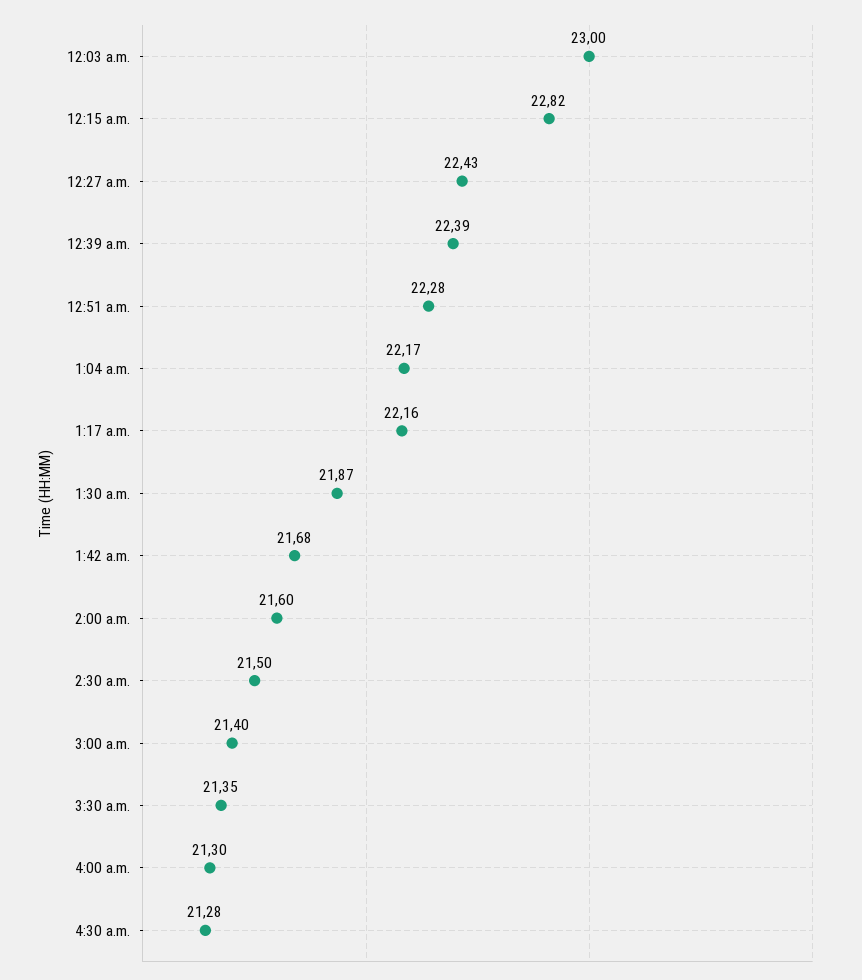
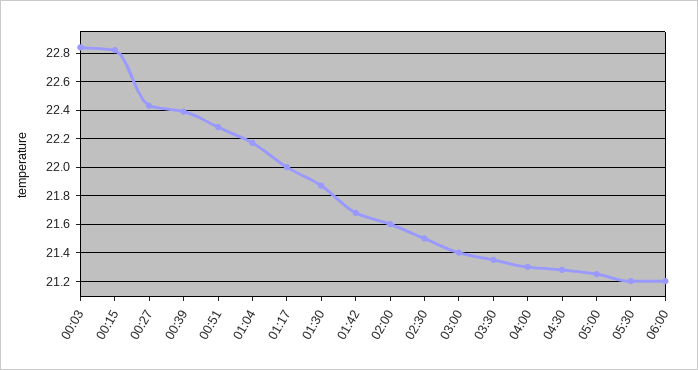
12:03 a.m.: 23 -> 22.85
1:17 a.m.: 22.16 -> 22
05:00: none -> 21.25
05:30: none -> 21.2
06:00: none -> 21.2

